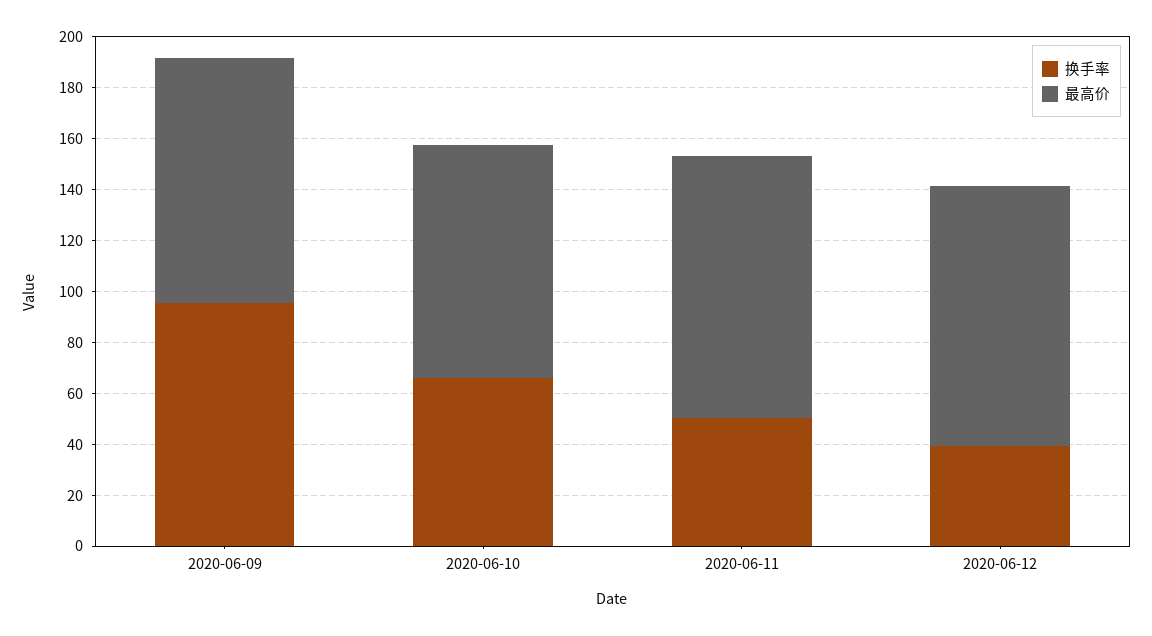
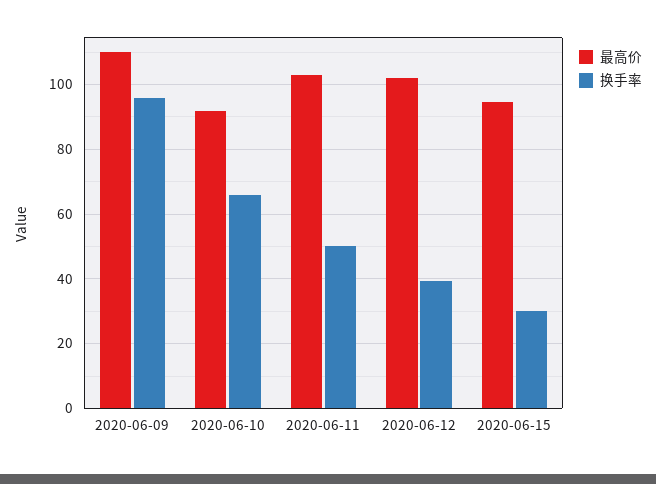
最高价, 2020-06-09: 95 -> 110
最高价, 2020-06-15: none -> 94
换手率, 2020-06-15: none -> 30

